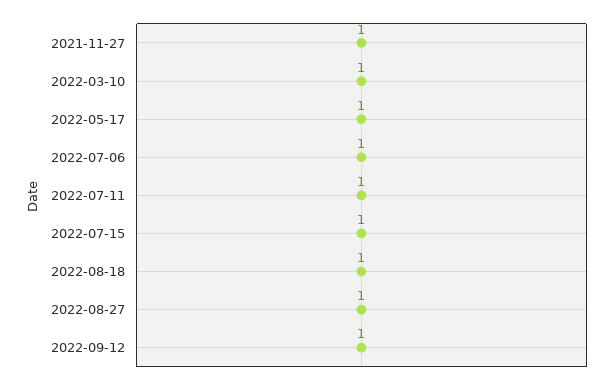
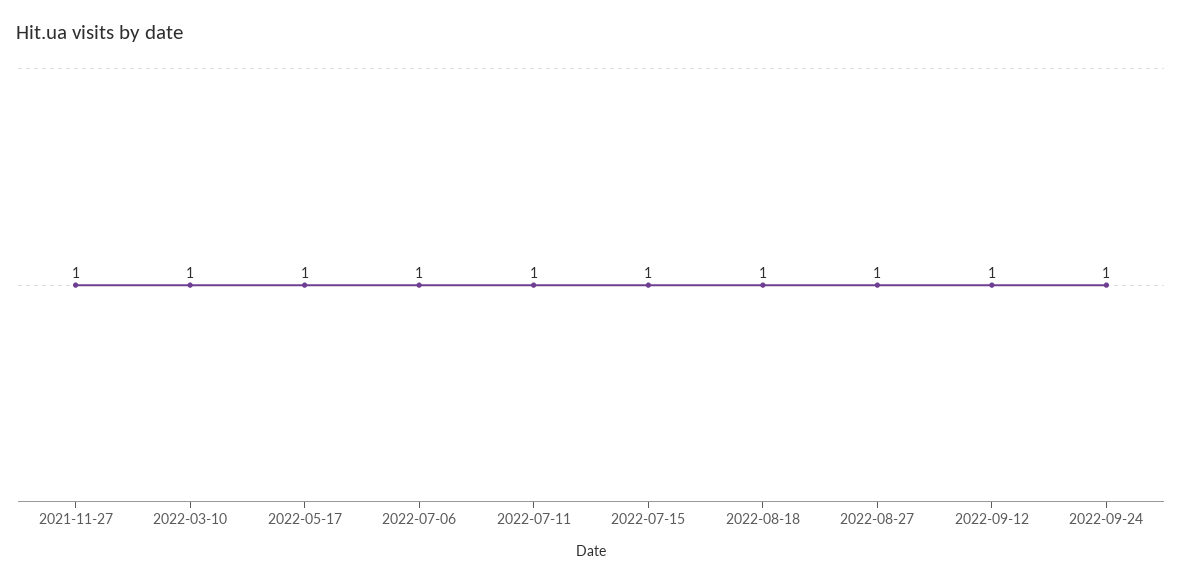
2022-09-24: none -> 1

